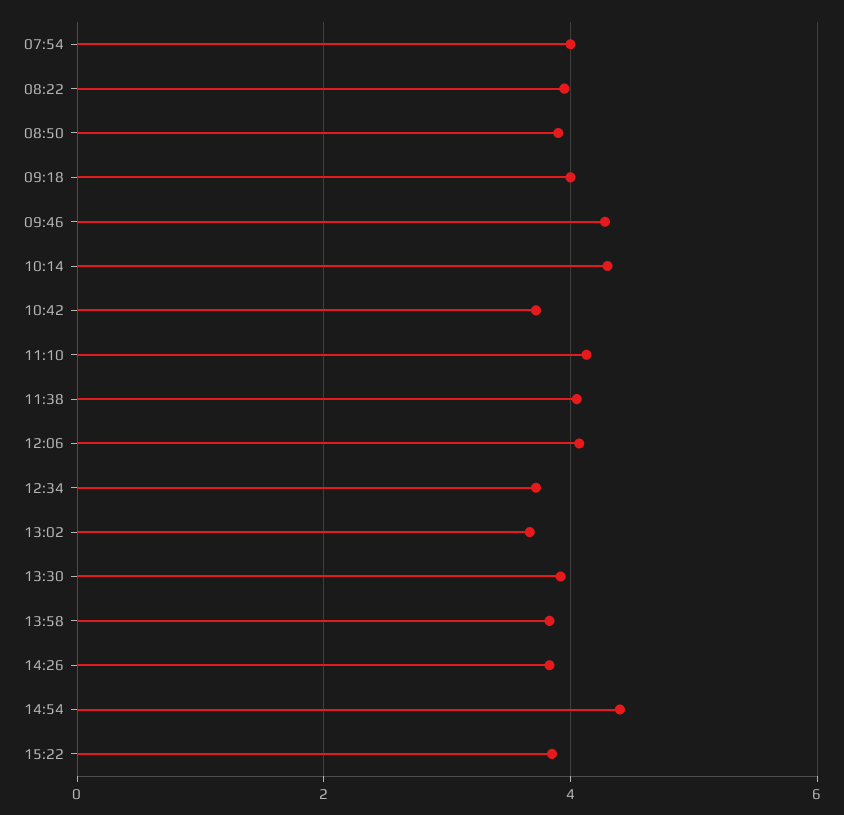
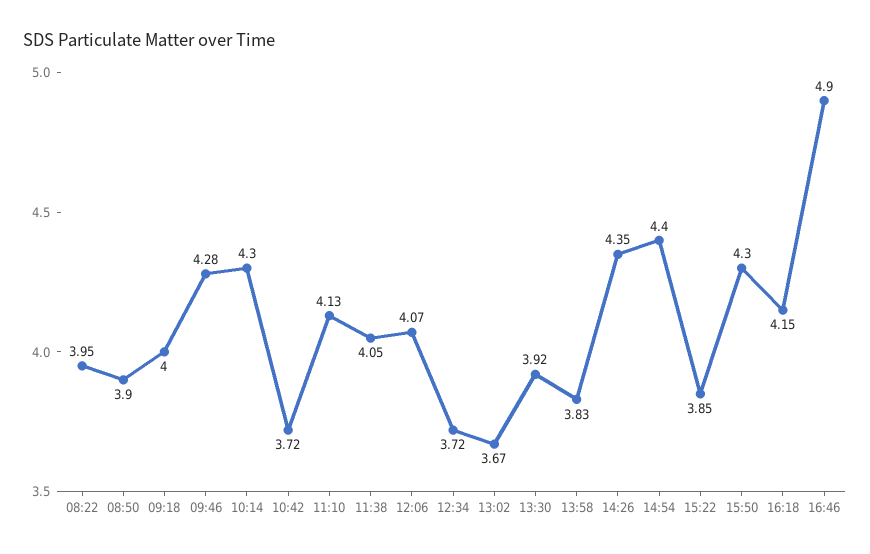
07:54: 4 -> none
14:26: 3.8 -> 4.35
15:50: none -> 4.3
16:18: none -> 4.15
16:46: none -> 4.9

